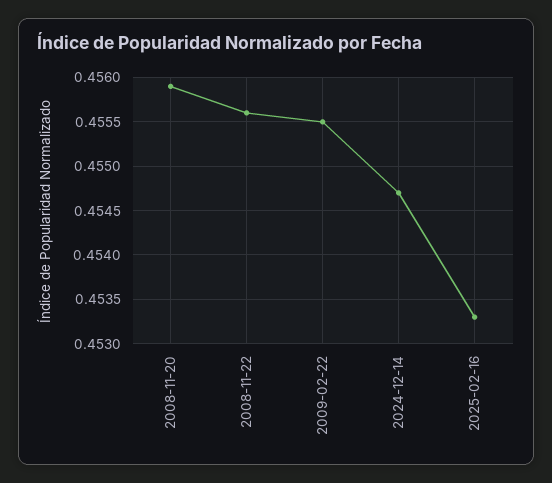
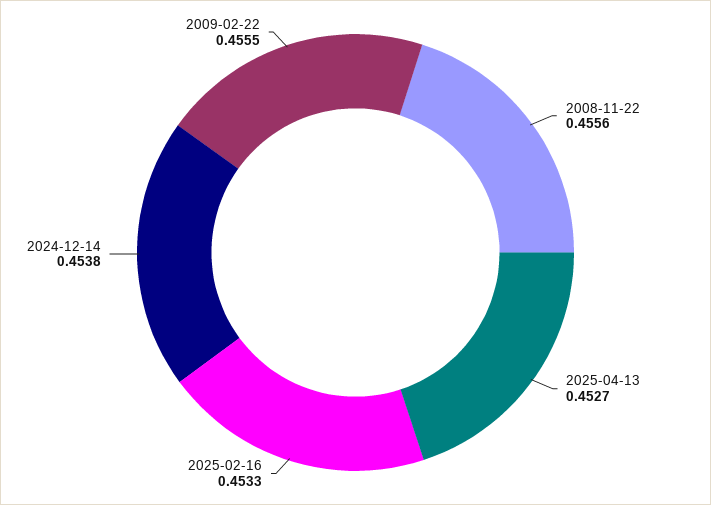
2008-11-20: 0.4559 -> none
2024-12-14: 0.4547 -> 0.4538
2025-04-13: none -> 0.4527

